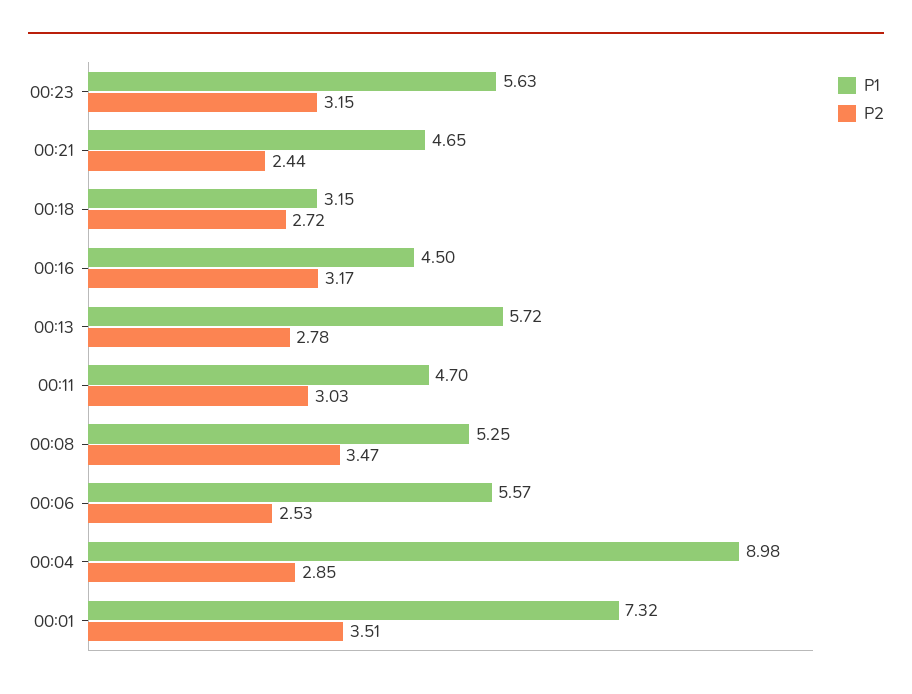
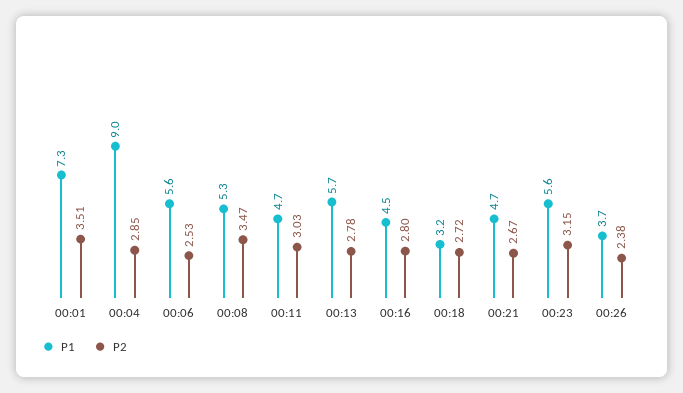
P2, 00:21: 2.44 -> 2.67
P2, 00:16: 3.17 -> 2.8
P1, 00:26: none -> 3.7
P2, 00:26: none -> 2.38

